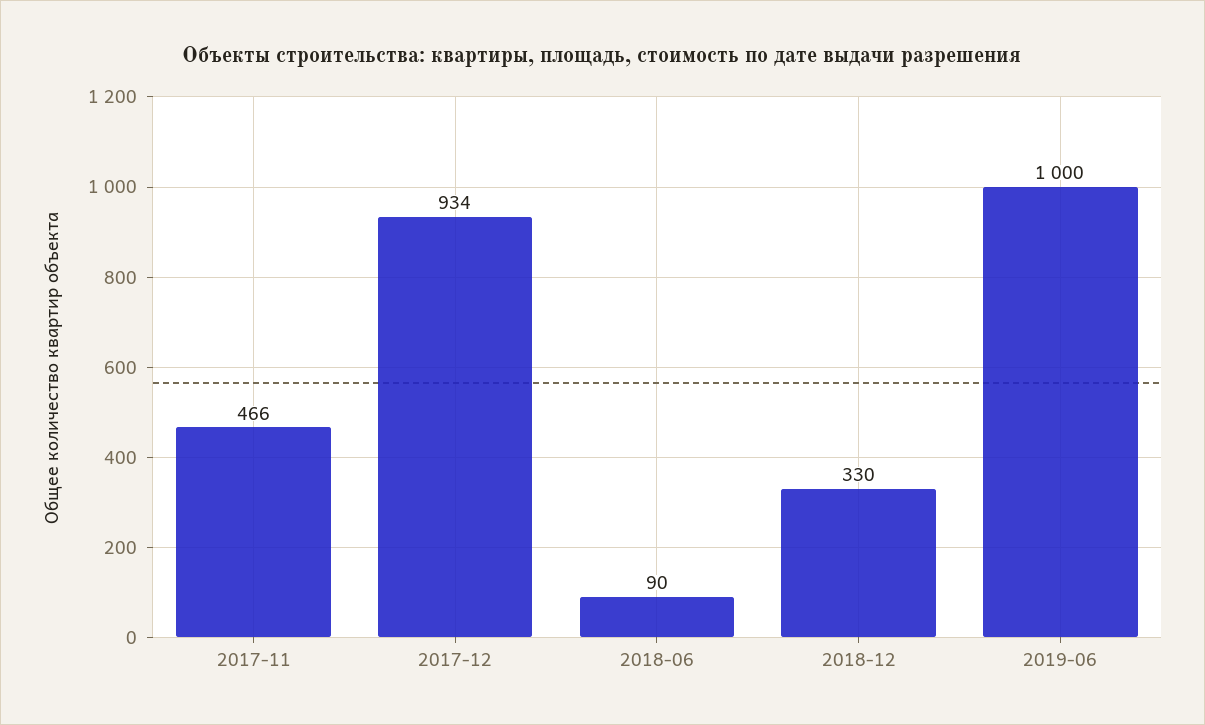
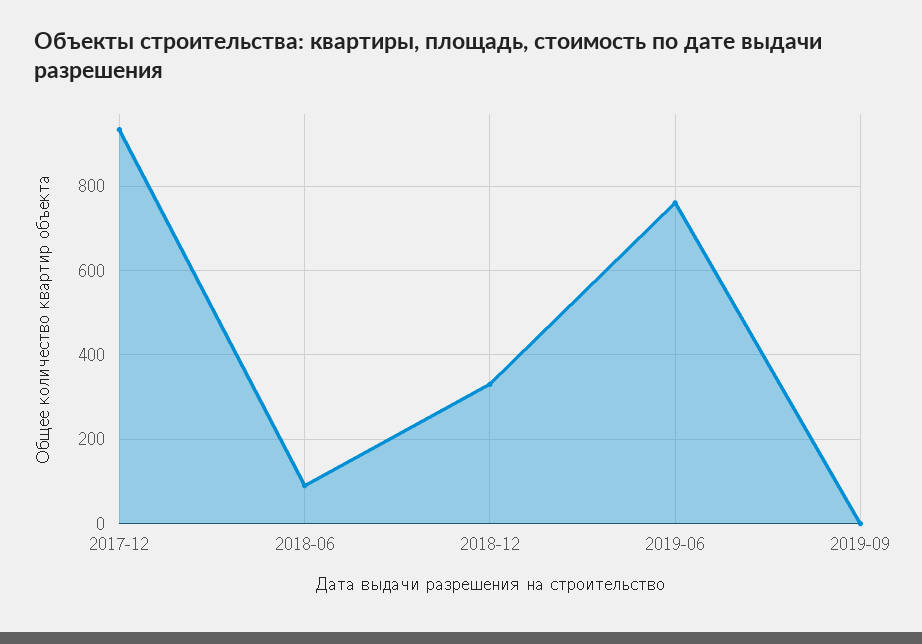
2017-11: 466 -> none
2019-06: 1000 -> 760
2019-09: none -> 0

